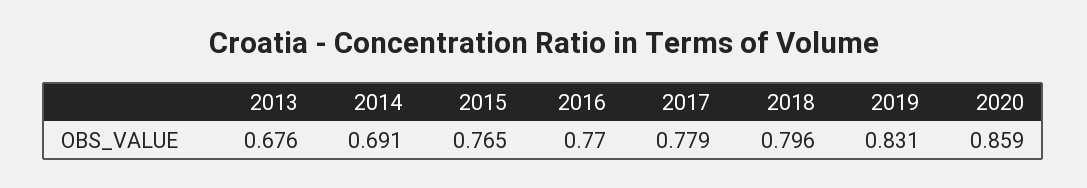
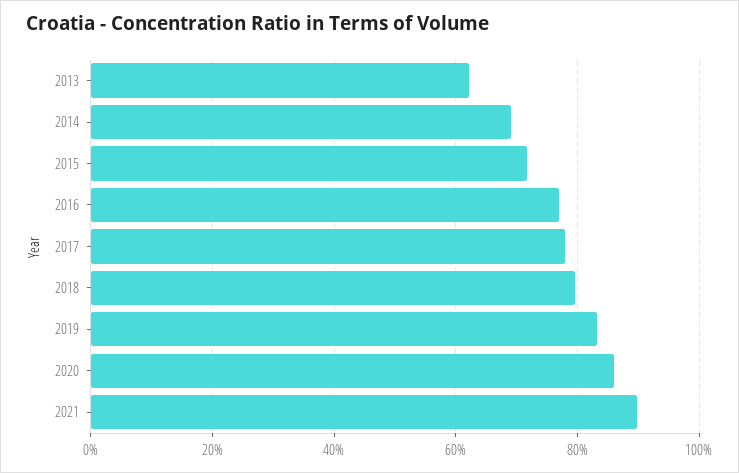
2013: 0.676 -> 0.62
2015: 0.765 -> 0.72
2021: none -> 0.9

